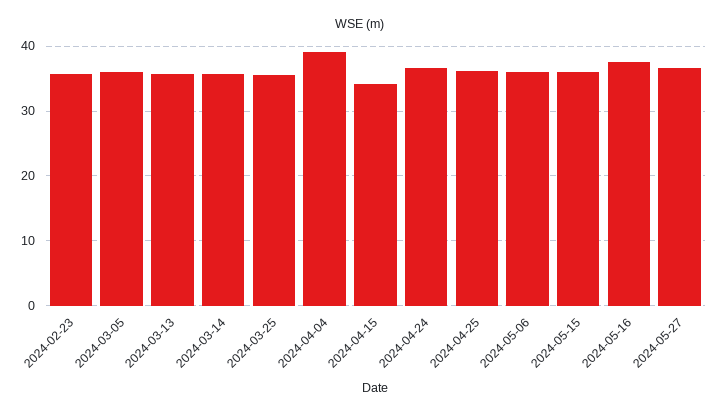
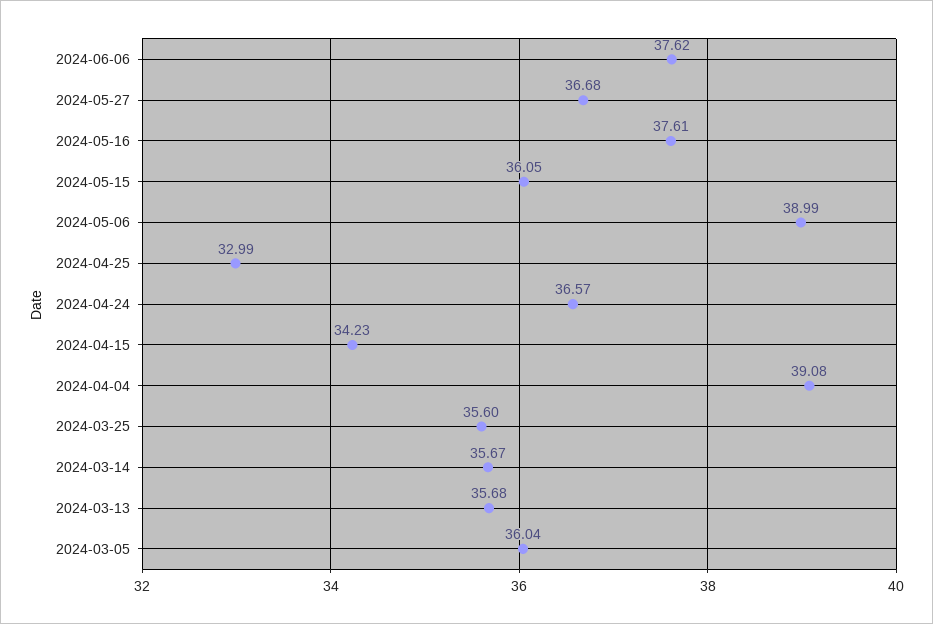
2024-02-23: 36 -> none
2024-04-25: 36 -> 32.99
2024-05-06: 36 -> 38.99
2024-06-06: none -> 37.62

